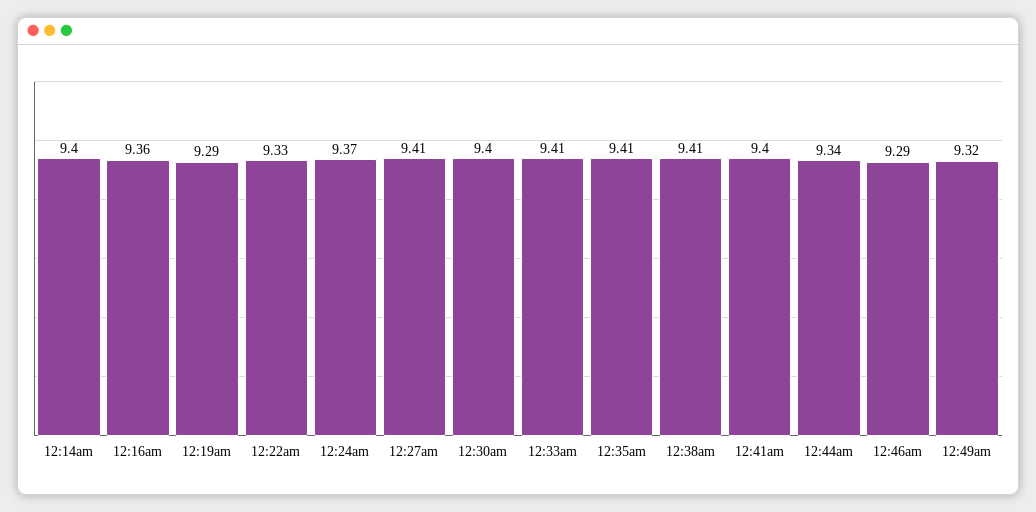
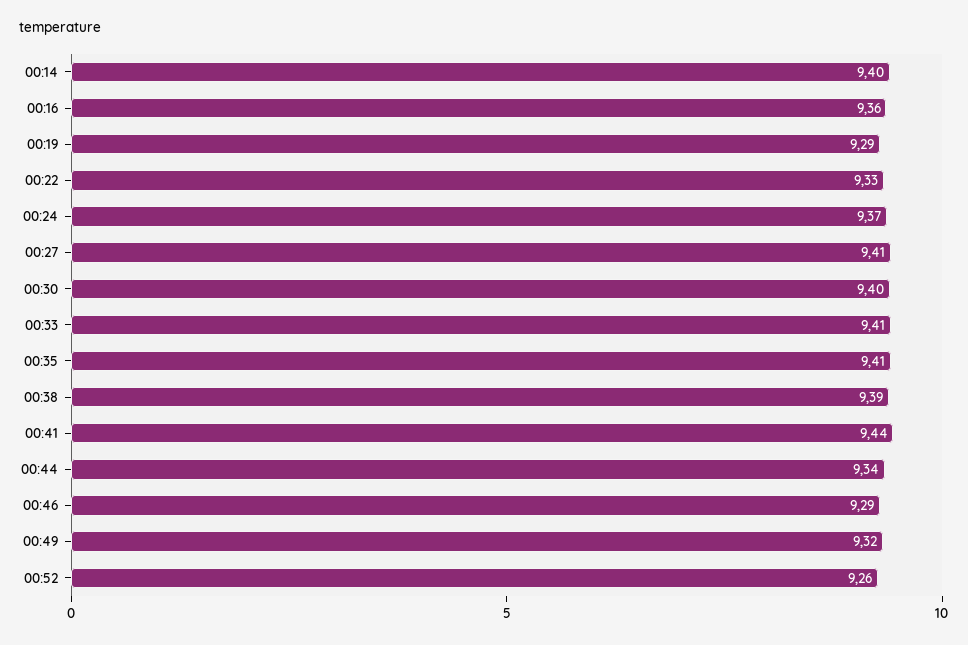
12:38am: 9.41 -> 9.39
12:41am: 9.4 -> 9.44
00:52: none -> 9.26

